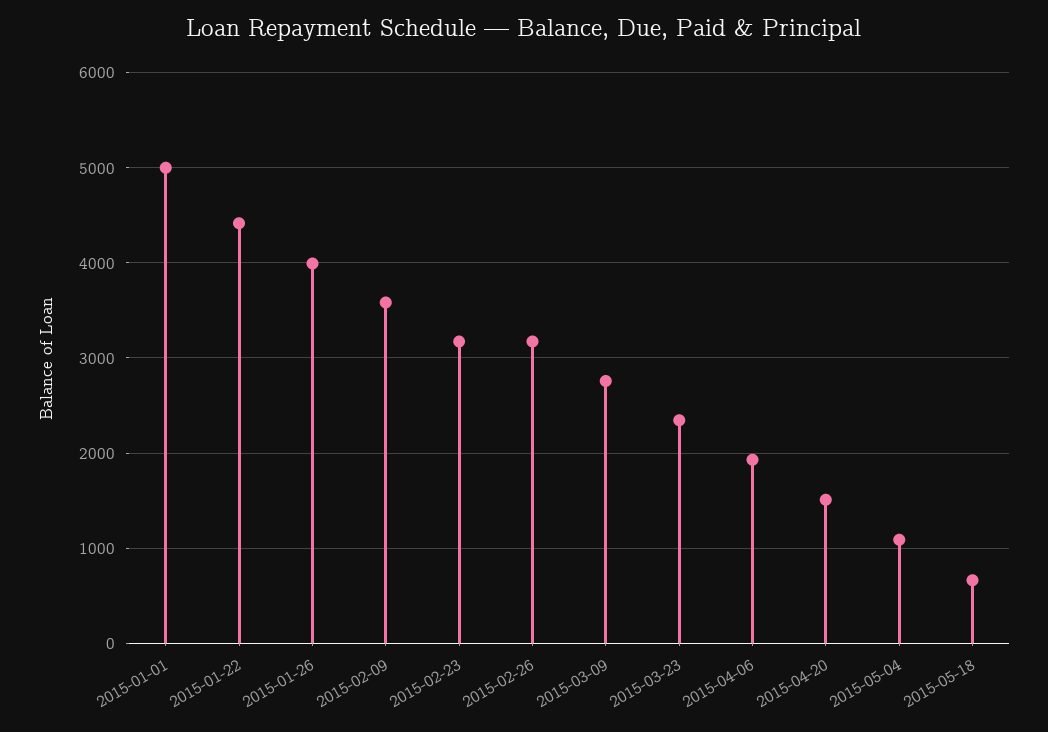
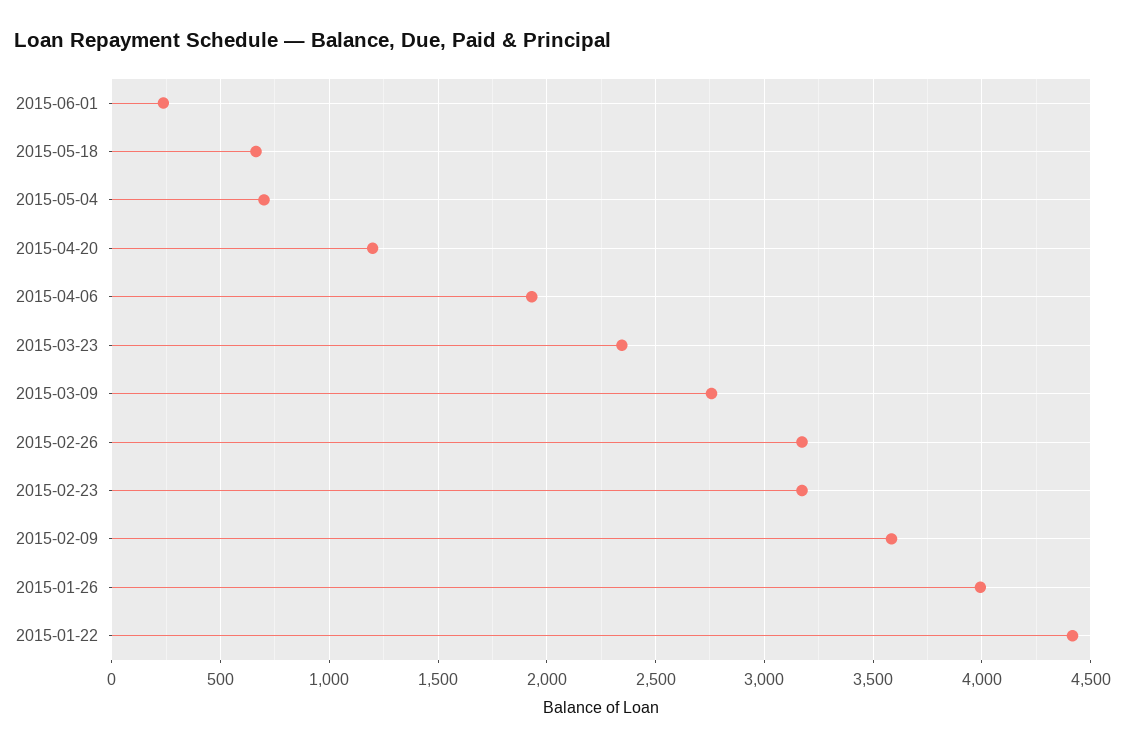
2015-01-01: 5000 -> none
2015-04-20: 1500 -> 1200
2015-05-04: 1100 -> 700
2015-06-01: none -> 250

